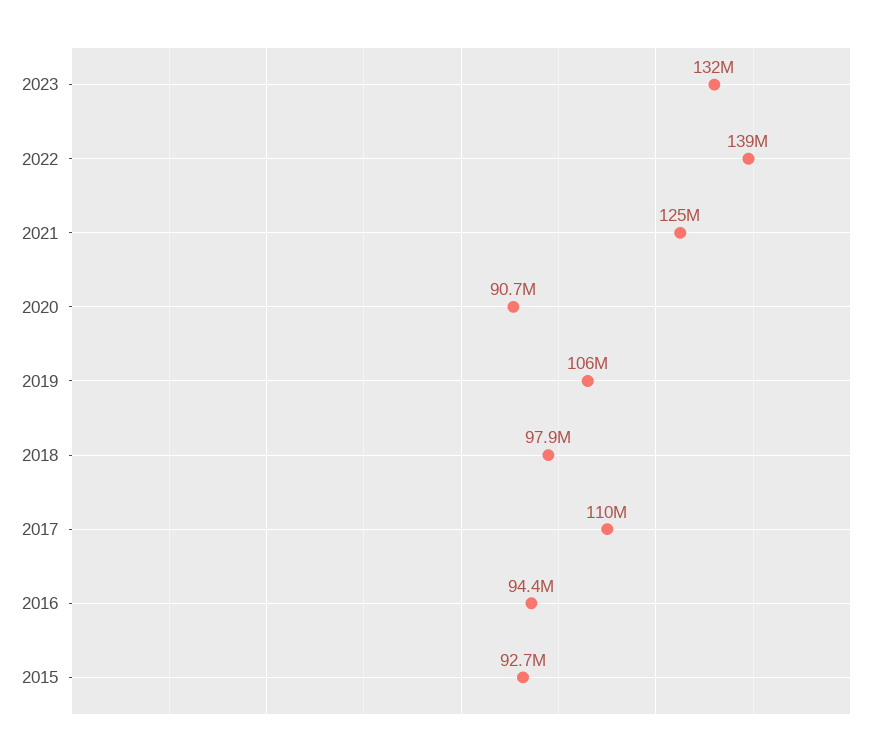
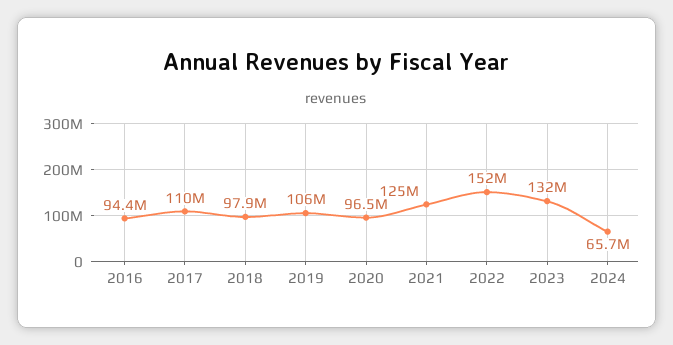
2022: 139000000 -> 152000000
2020: 90700000 -> 96500000
2015: 92700000 -> none
2024: none -> 65700000

